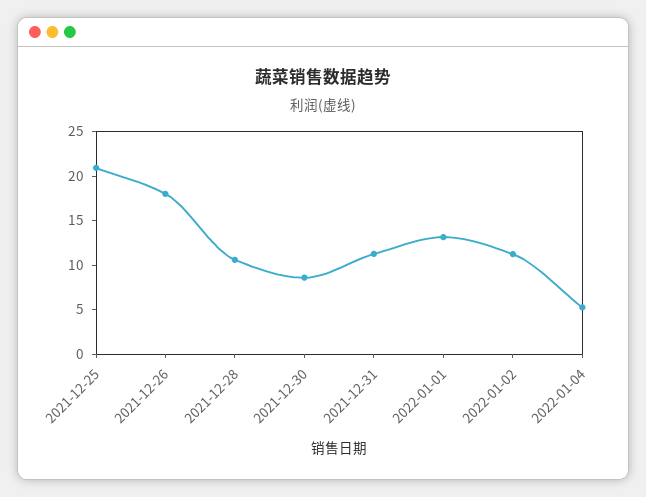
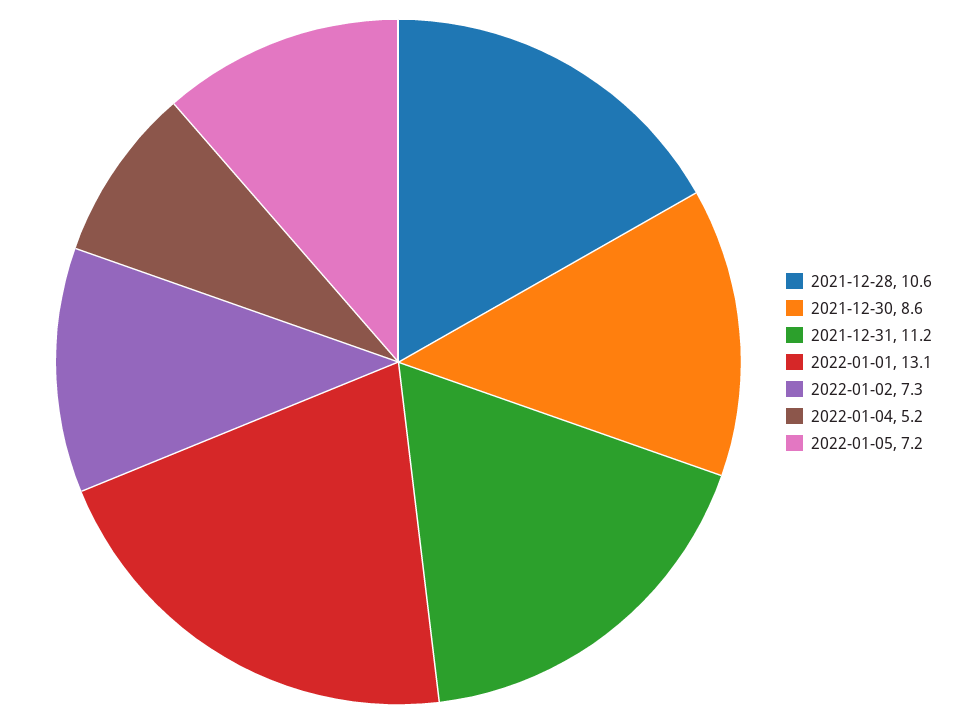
2021-12-25: 21 -> none
2021-12-26: 18 -> none
2022-01-02: 11 -> 7.3
2022-01-05: none -> 7.2

